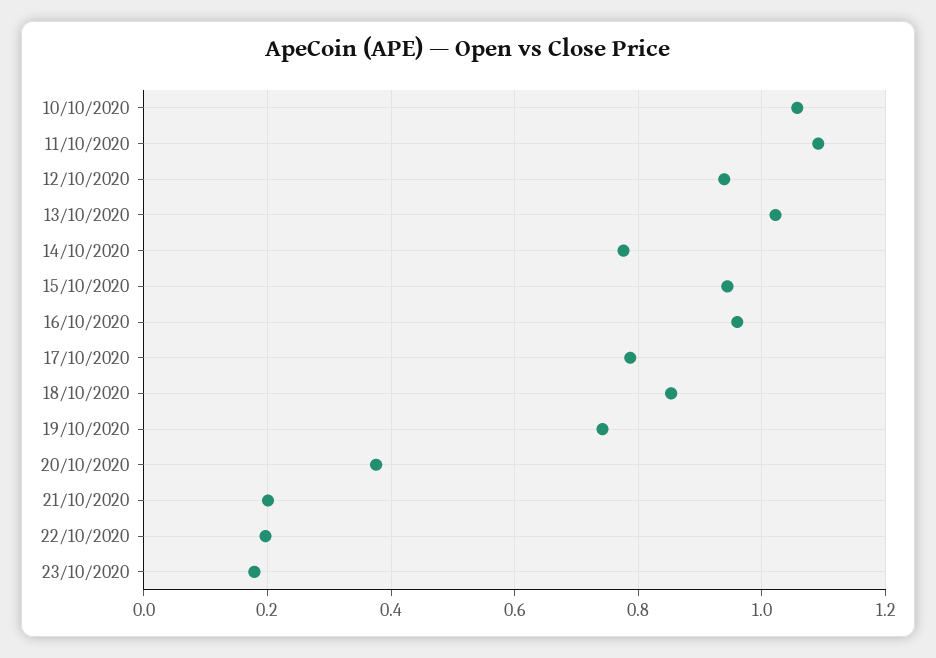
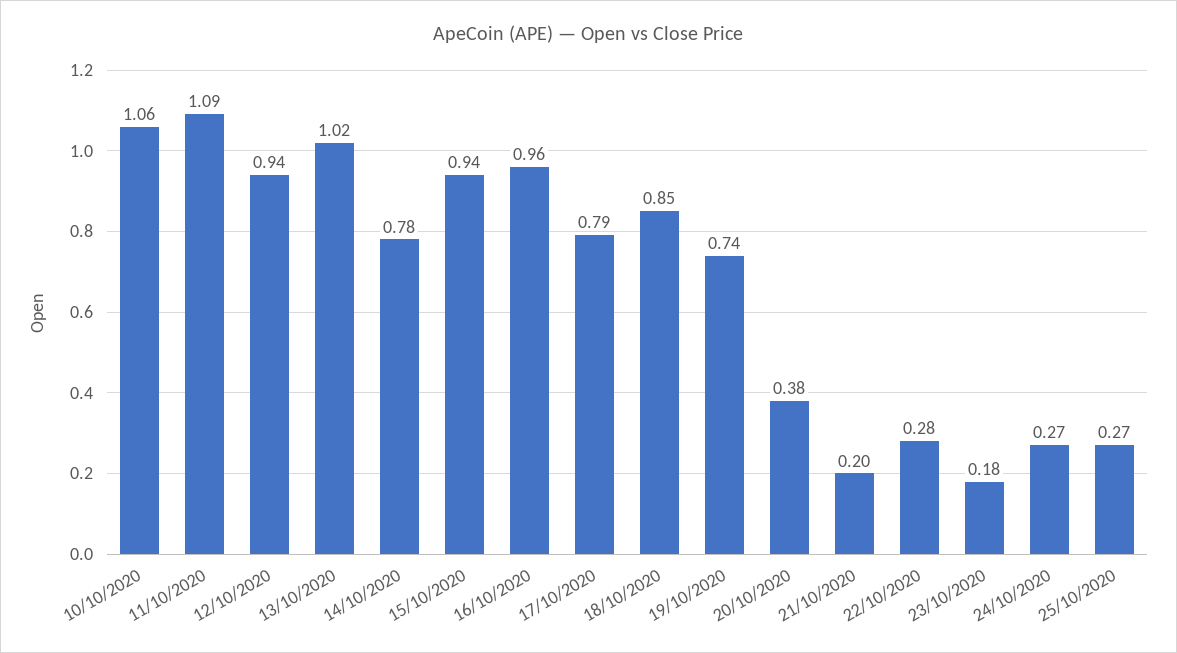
22/10/2020: 0.2 -> 0.28
24/10/2020: none -> 0.27
25/10/2020: none -> 0.27

